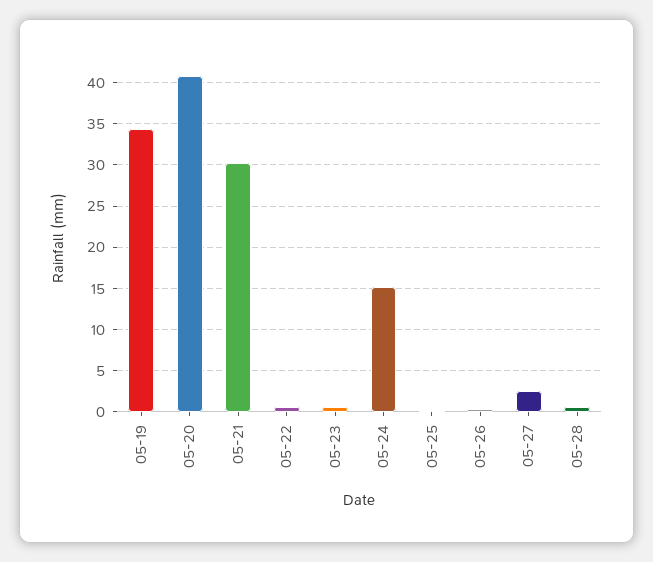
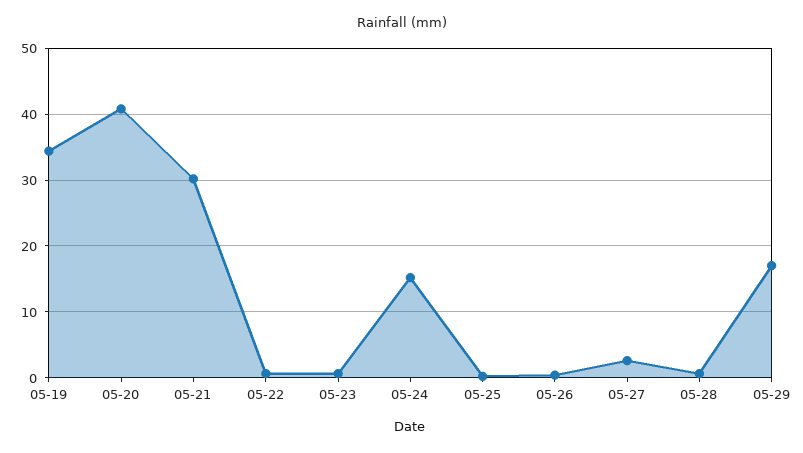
05-29: none -> 17

